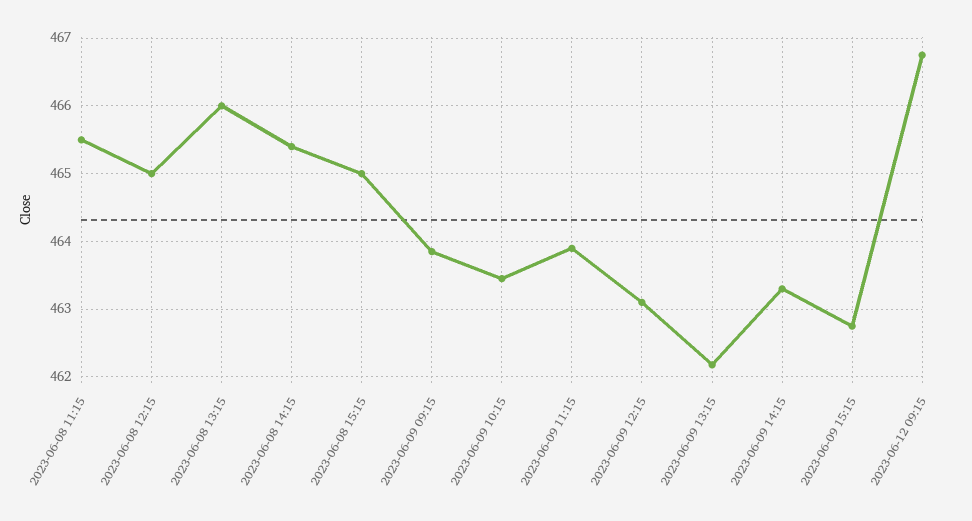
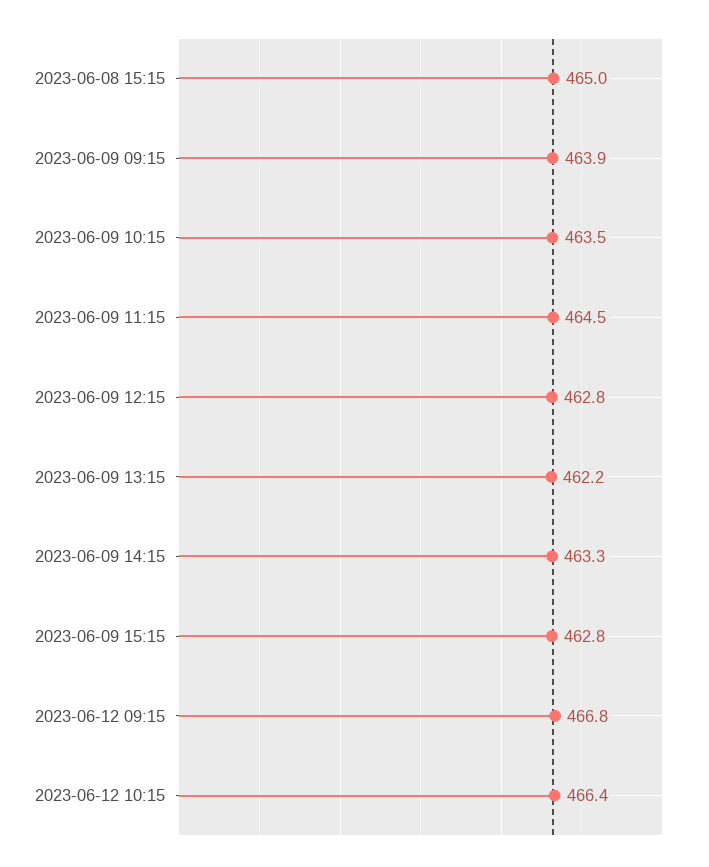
2023-06-08 11:15: 465.5 -> none
2023-06-08 12:15: 465 -> none
2023-06-08 13:15: 466 -> none
2023-06-08 14:15: 465.4 -> none
2023-06-09 11:15: 463.9 -> 464.5
2023-06-09 12:15: 463.1 -> 462.8
2023-06-12 10:15: none -> 466.4

